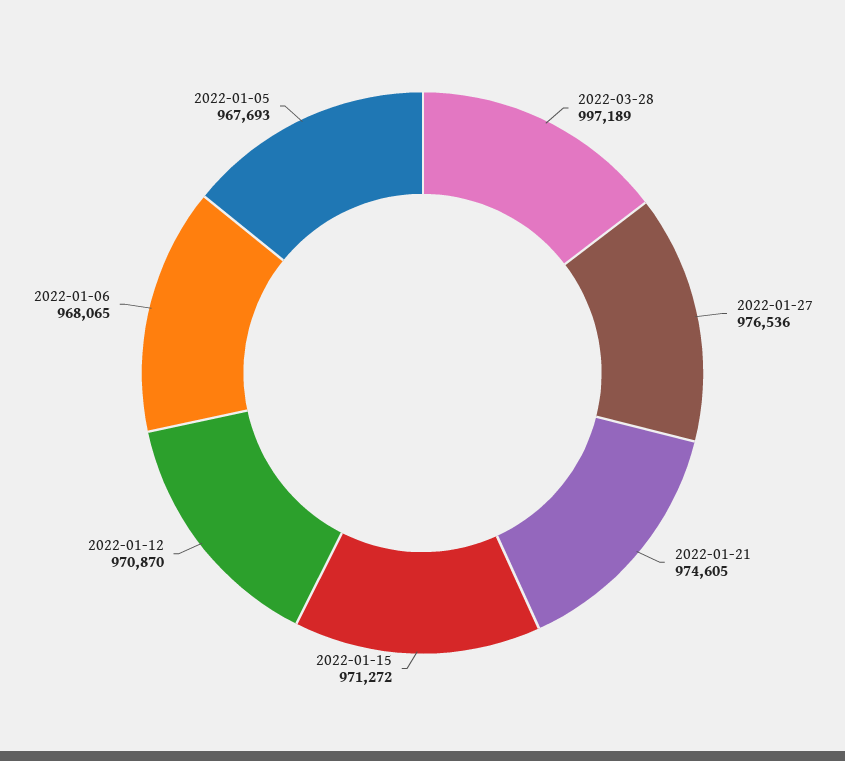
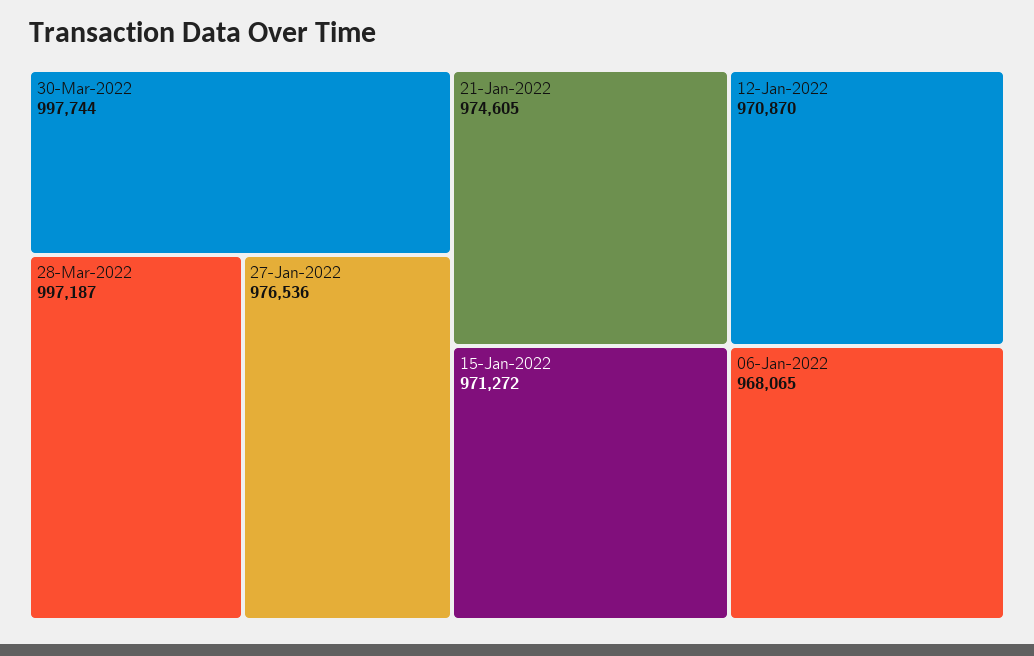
2022-03-28: 997189 -> 997187
2022-01-05: 967693 -> none
30-Mar-2022: none -> 997744

